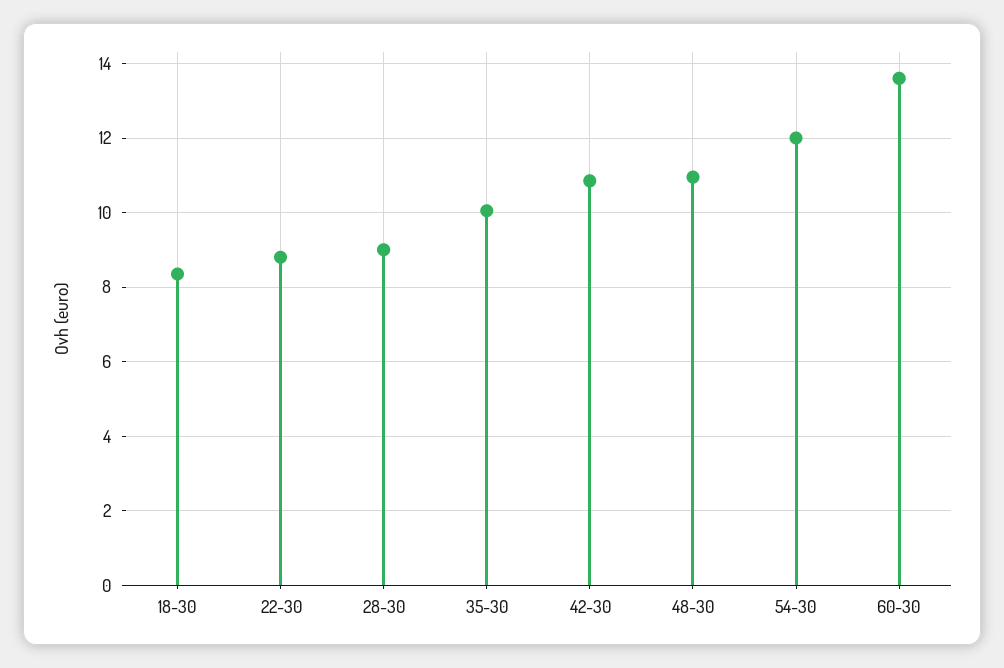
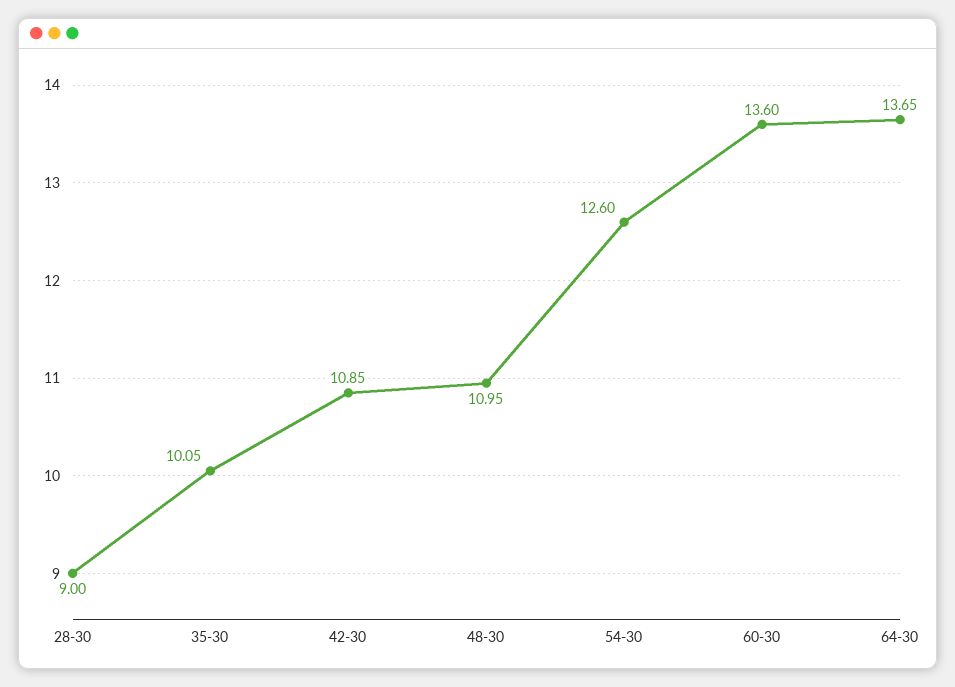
18-30: 8.4 -> none
22-30: 8.8 -> none
54-30: 12 -> 12.6
64-30: none -> 13.65

